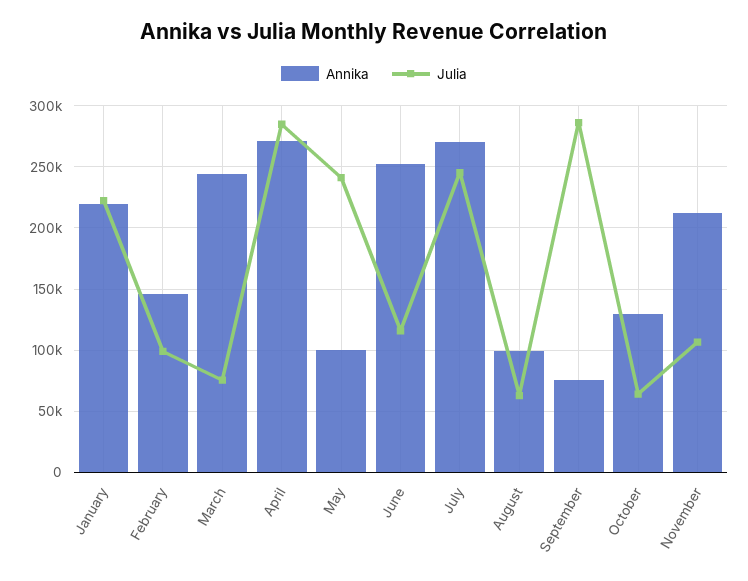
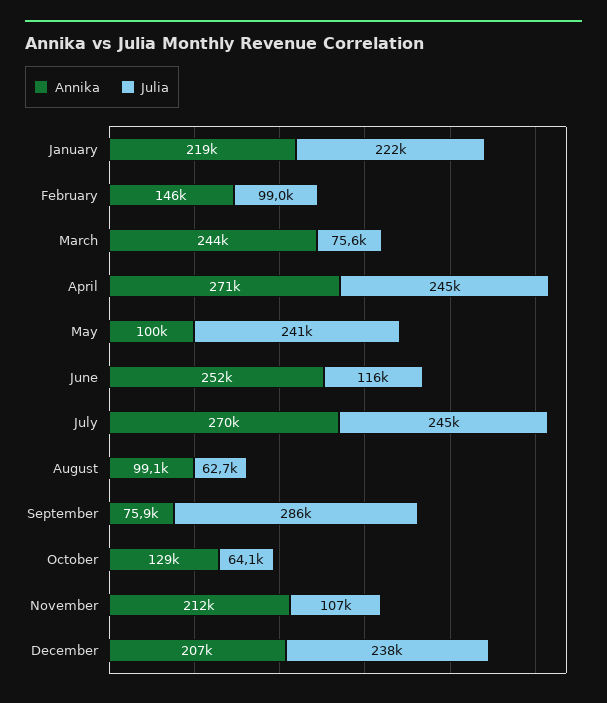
Julia, April: 285000 -> 245000
Annika, December: none -> 207000
Julia, December: none -> 238000

